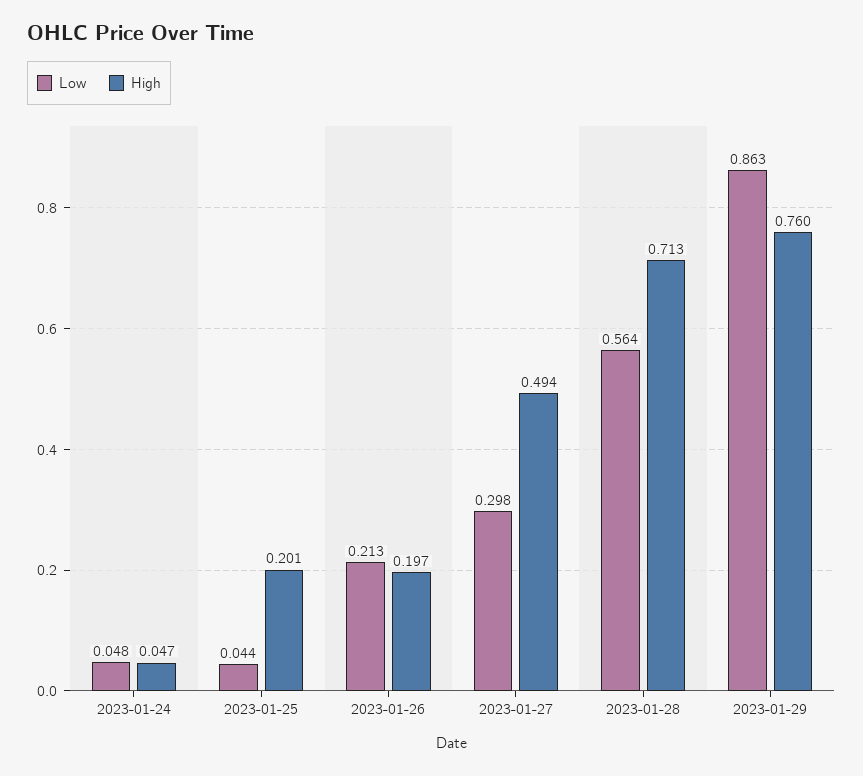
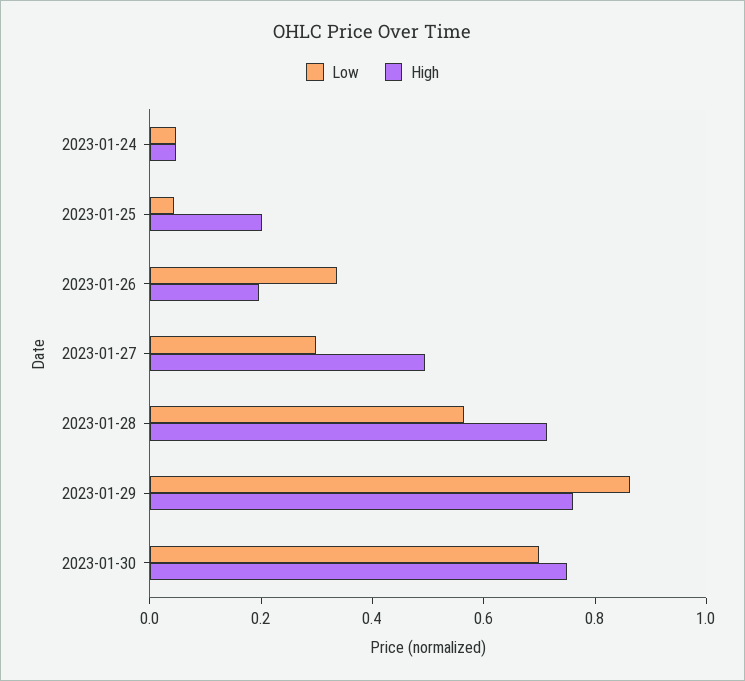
Low, 2023-01-26: 0.213 -> 0.35
Low, 2023-01-30: none -> 0.7
High, 2023-01-30: none -> 0.75

